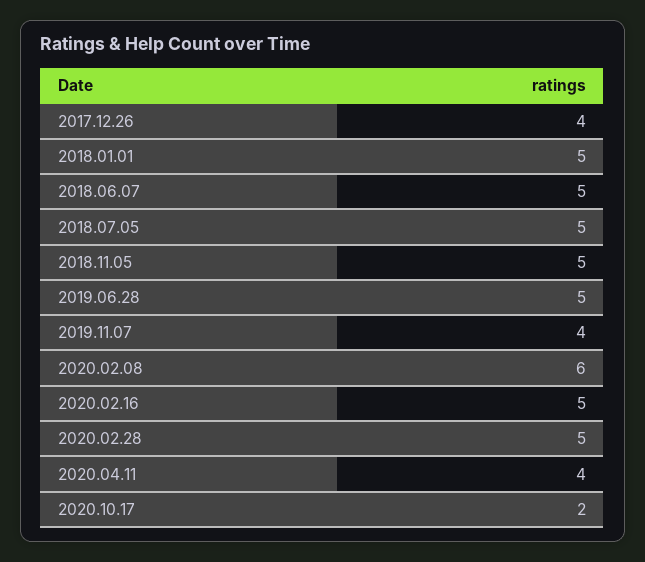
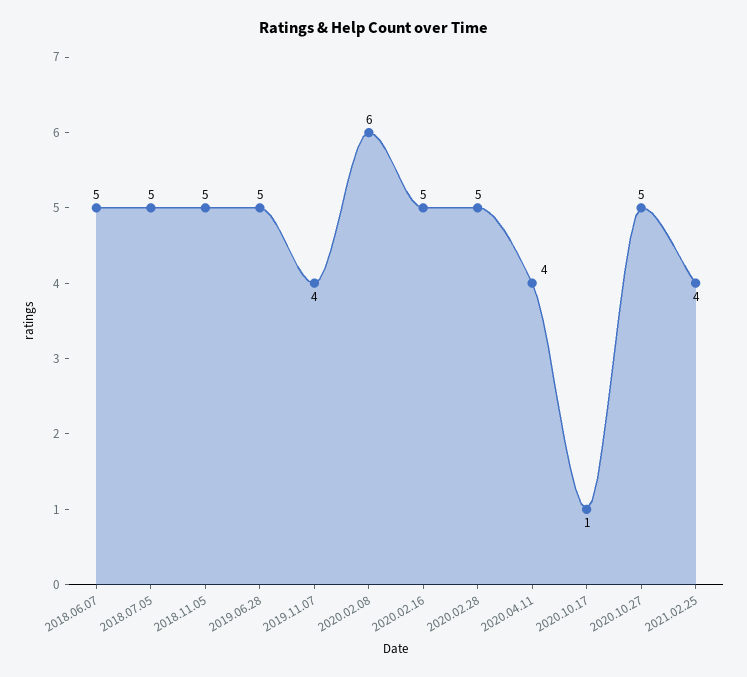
2017.12.26: 4 -> none
2018.01.01: 5 -> none
2020.10.17: 2 -> 1
2020.10.27: none -> 5
2021.02.25: none -> 4

